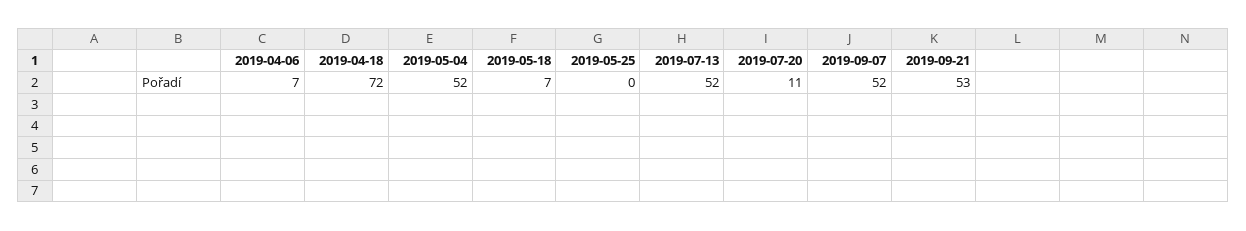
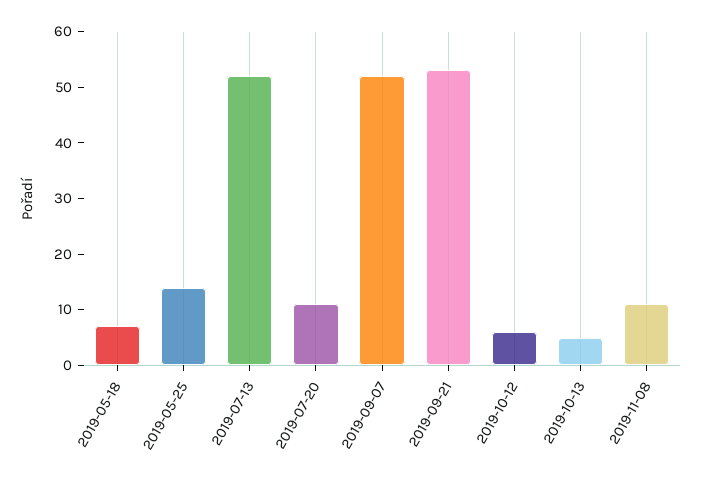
2019-04-06: 7 -> none
2019-04-18: 72 -> none
2019-05-04: 52 -> none
2019-05-25: 0 -> 15
2019-10-12: none -> 5
2019-10-13: none -> 5
2019-11-08: none -> 10

